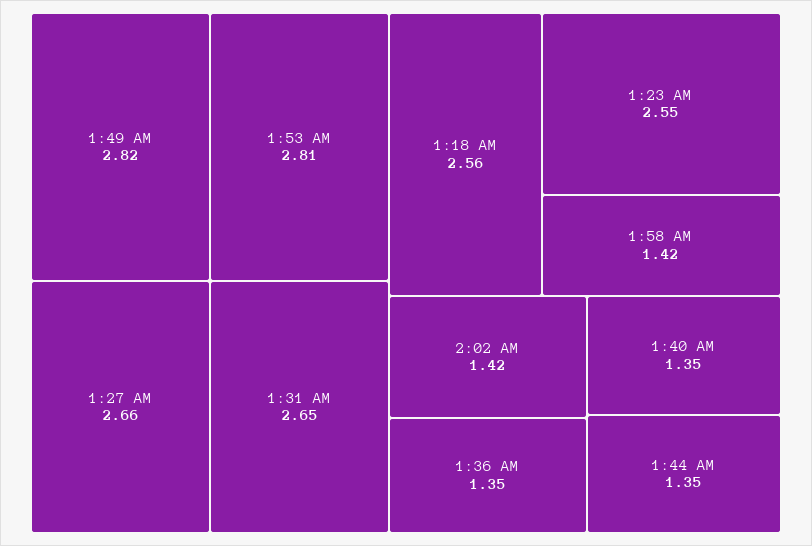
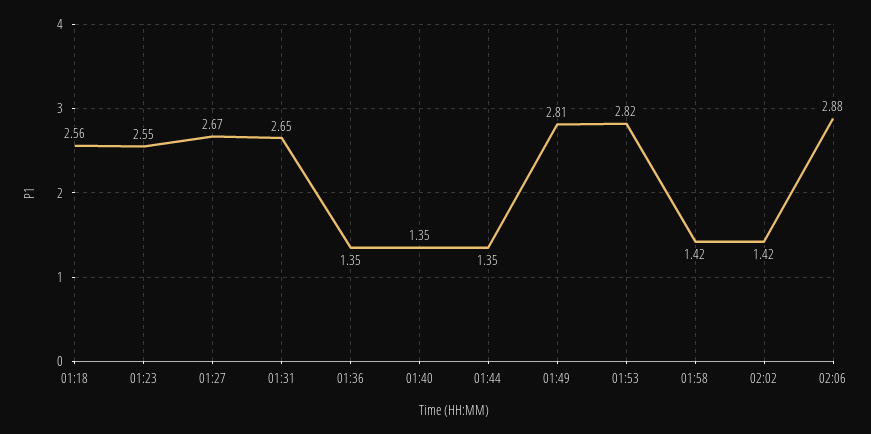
1:49 AM: 2.82 -> 2.81
1:53 AM: 2.81 -> 2.82
1:27 AM: 2.66 -> 2.67
02:06: none -> 2.88

